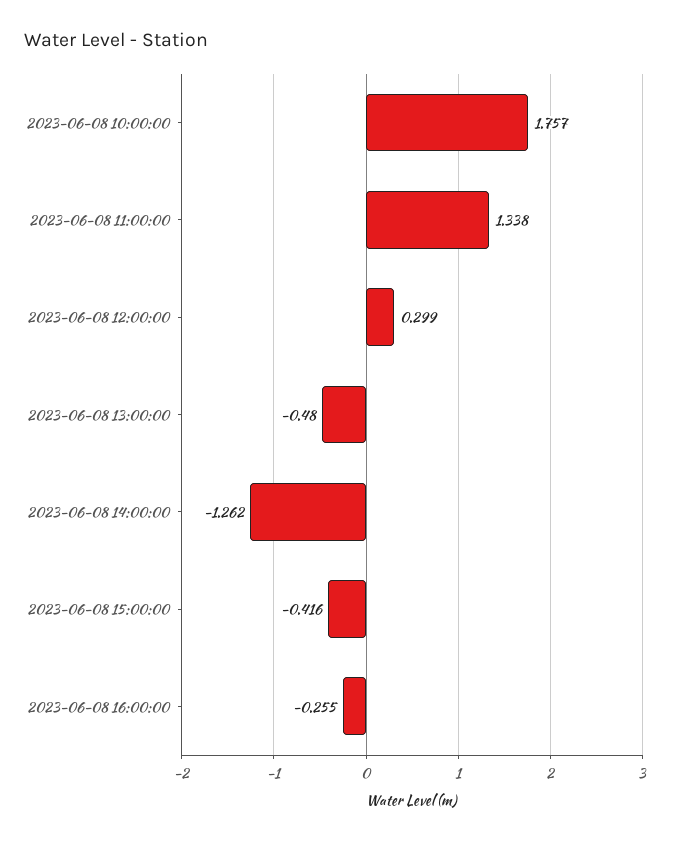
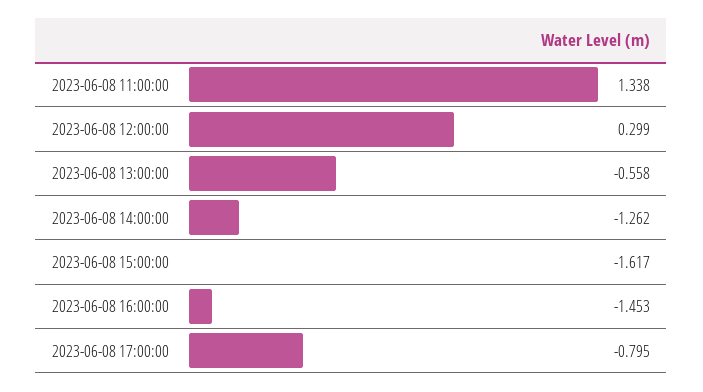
2023-06-08 10:00:00: 1.757 -> none
2023-06-08 13:00:00: -0.48 -> -0.558
2023-06-08 15:00:00: -0.416 -> -1.617
2023-06-08 16:00:00: -0.255 -> -1.453
2023-06-08 17:00:00: none -> -0.795

